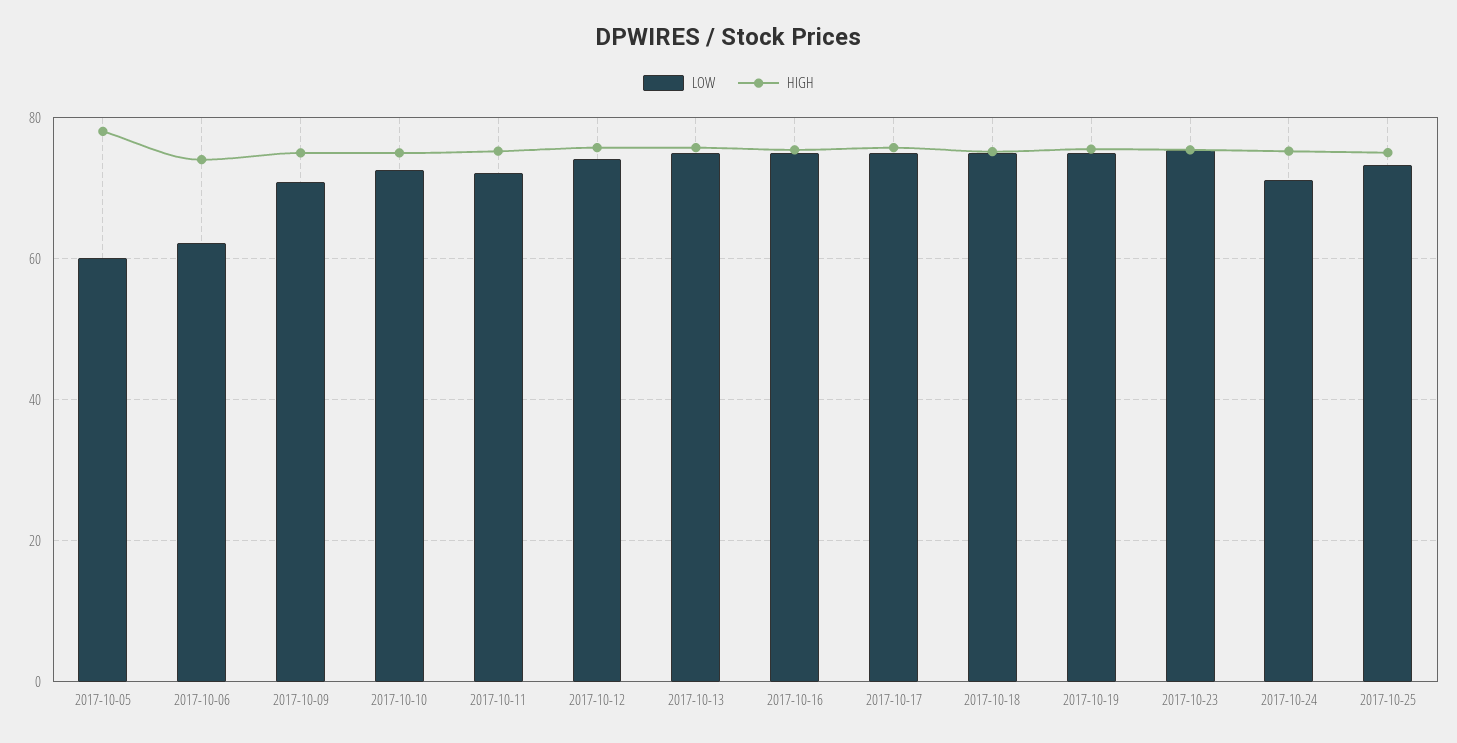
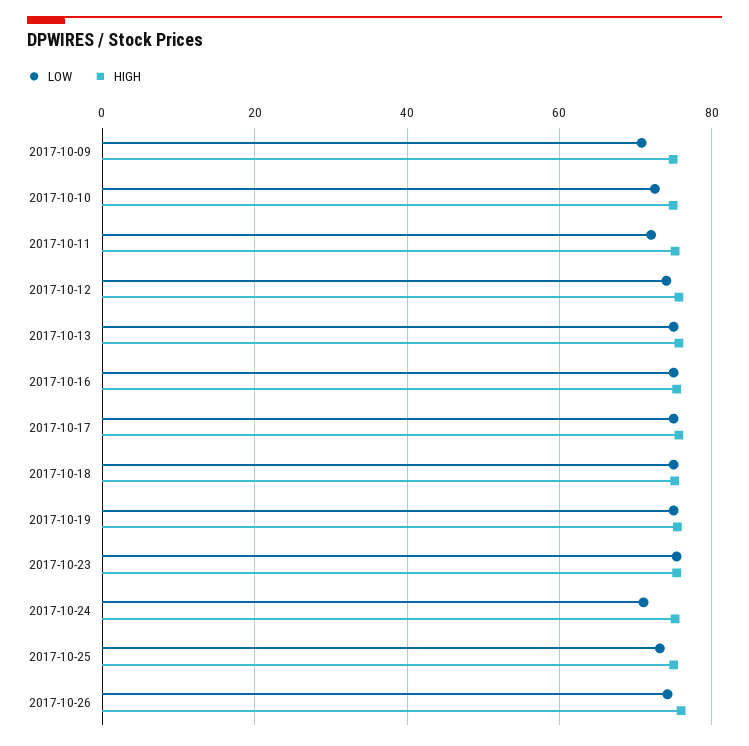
LOW, 2017-10-05: 60 -> none
HIGH, 2017-10-05: 78 -> none
LOW, 2017-10-06: 62 -> none
HIGH, 2017-10-06: 74 -> none
LOW, 2017-10-26: none -> 74
HIGH, 2017-10-26: none -> 76

